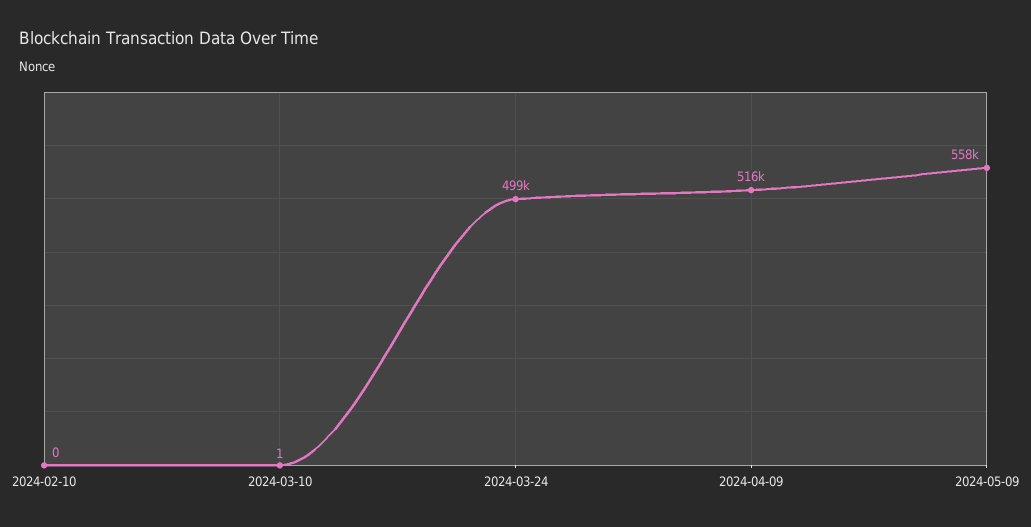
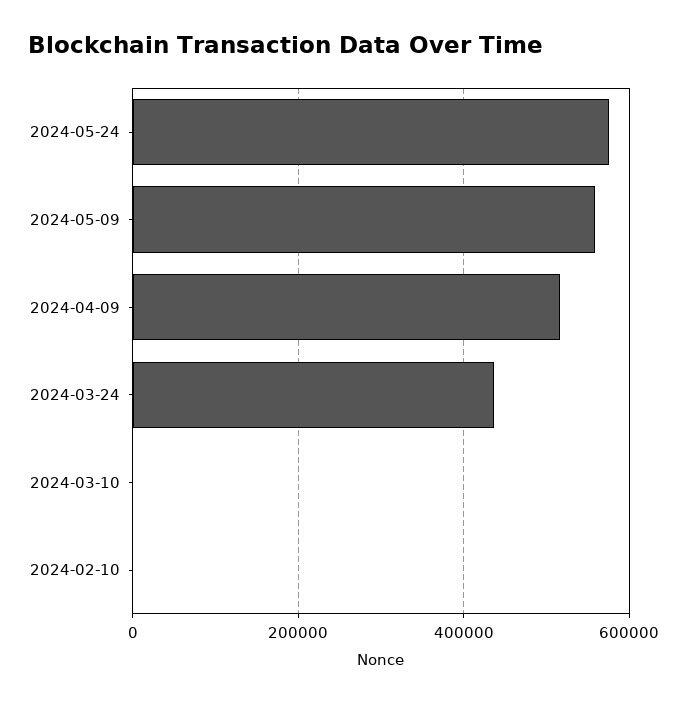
2024-03-24: 499000 -> 440000
2024-05-24: none -> 580000

